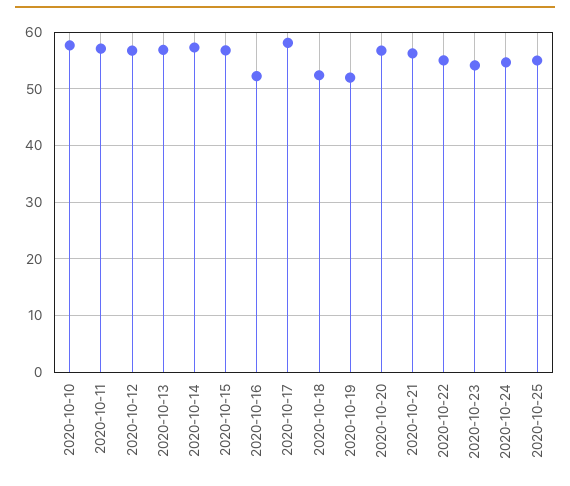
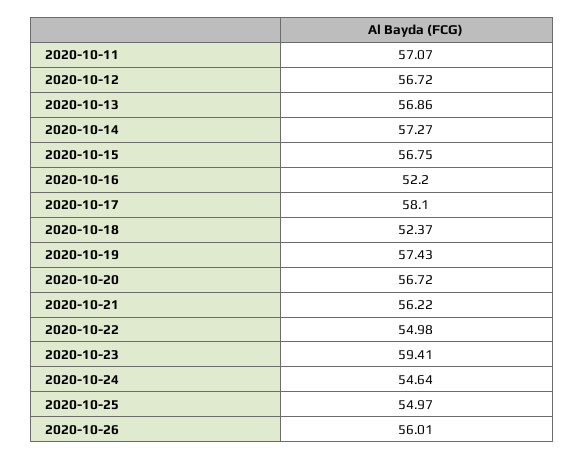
2020-10-10: 58 -> none
2020-10-19: 52 -> 57.43
2020-10-23: 54 -> 59.41
2020-10-26: none -> 56.01

